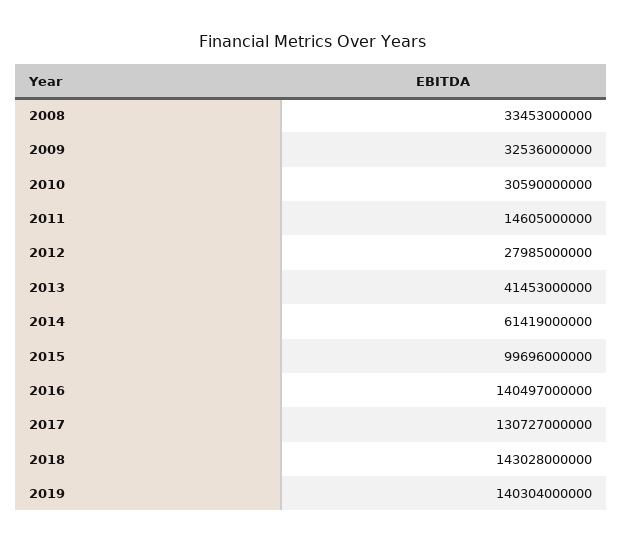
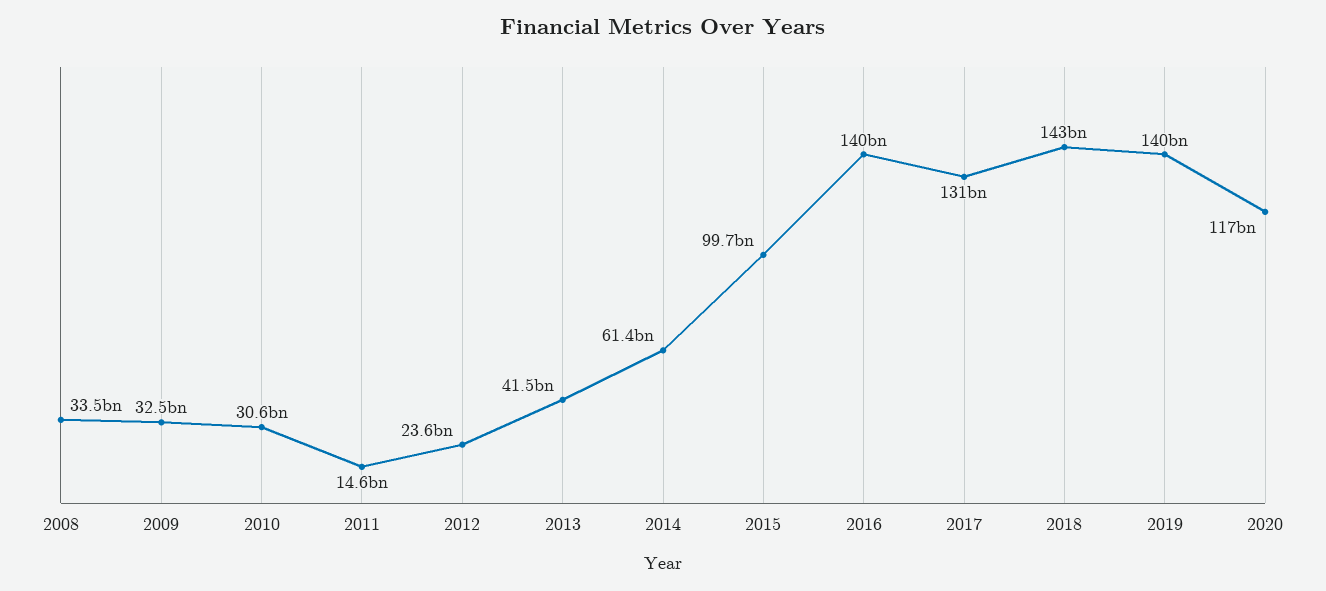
2012: 27985000000 -> 23600000000
2020: none -> 117000000000

